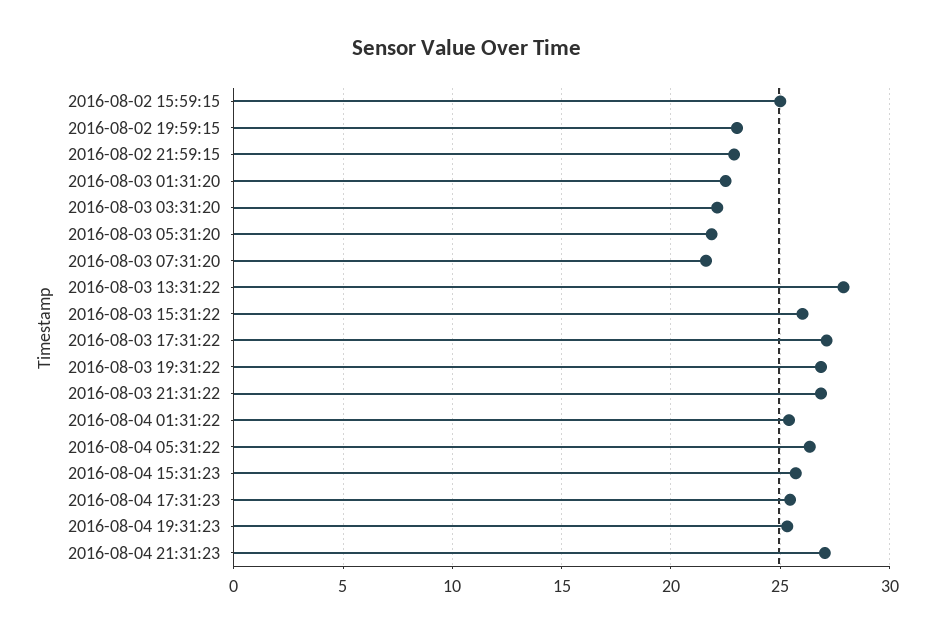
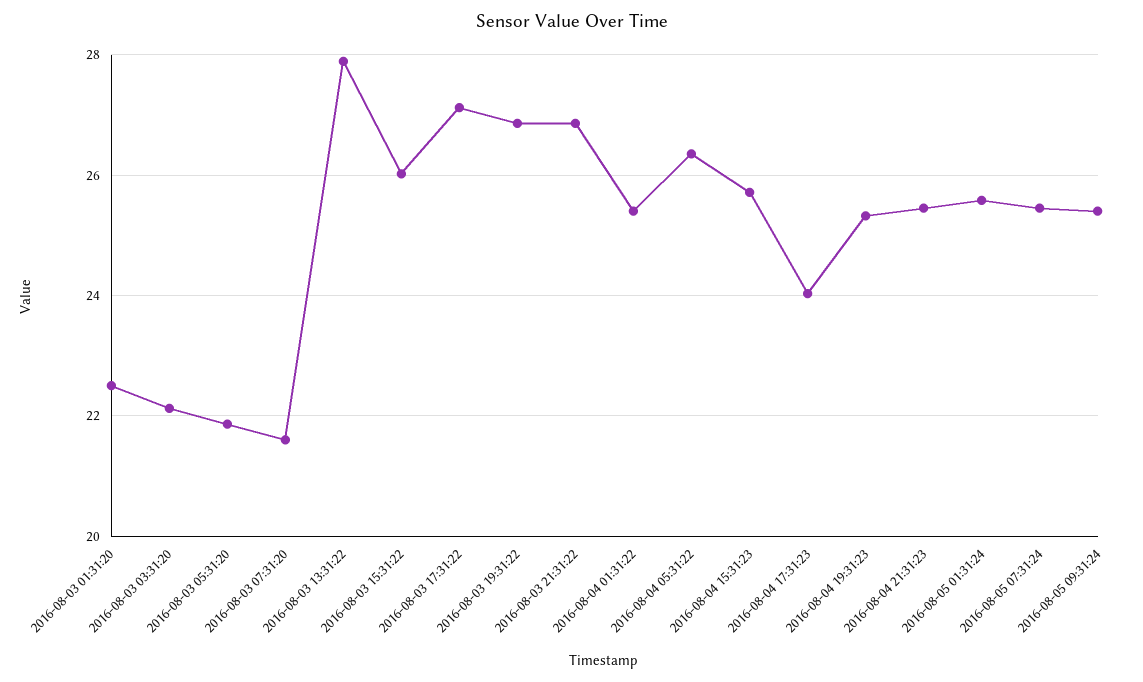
2016-08-02 15:59:15: 25 -> none
2016-08-02 19:59:15: 23 -> none
2016-08-02 21:59:15: 23 -> none
2016-08-04 17:31:23: 25.5 -> 24
2016-08-04 21:31:23: 27 -> 25.4
2016-08-05 01:31:24: none -> 25.6
2016-08-05 07:31:24: none -> 25.4
2016-08-05 09:31:24: none -> 25.4

